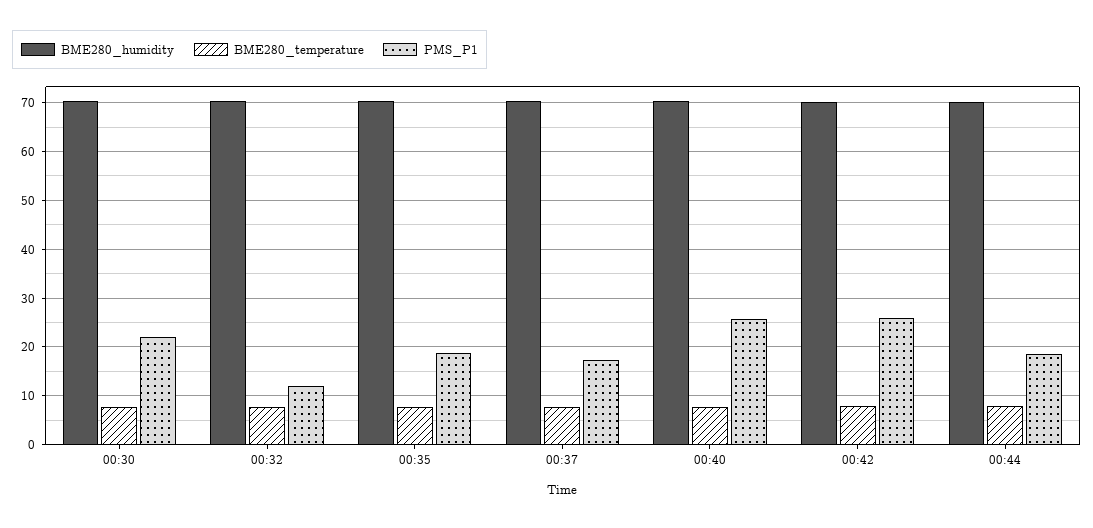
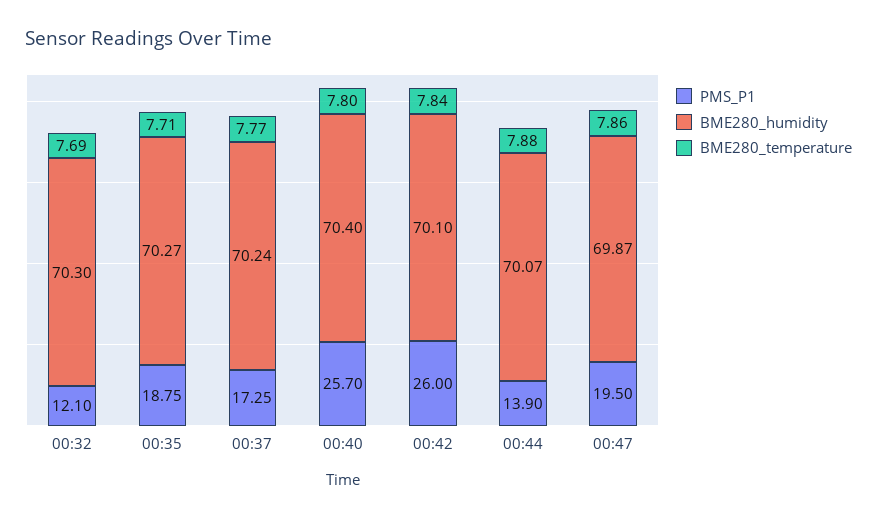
BME280_humidity, 00:30: 70 -> none
BME280_temperature, 00:30: 8 -> none
PMS_P1, 00:30: 22 -> none
PMS_P1, 00:44: 18 -> 13.9
PMS_P1, 00:47: none -> 19.5
BME280_humidity, 00:47: none -> 69.87
BME280_temperature, 00:47: none -> 7.86

